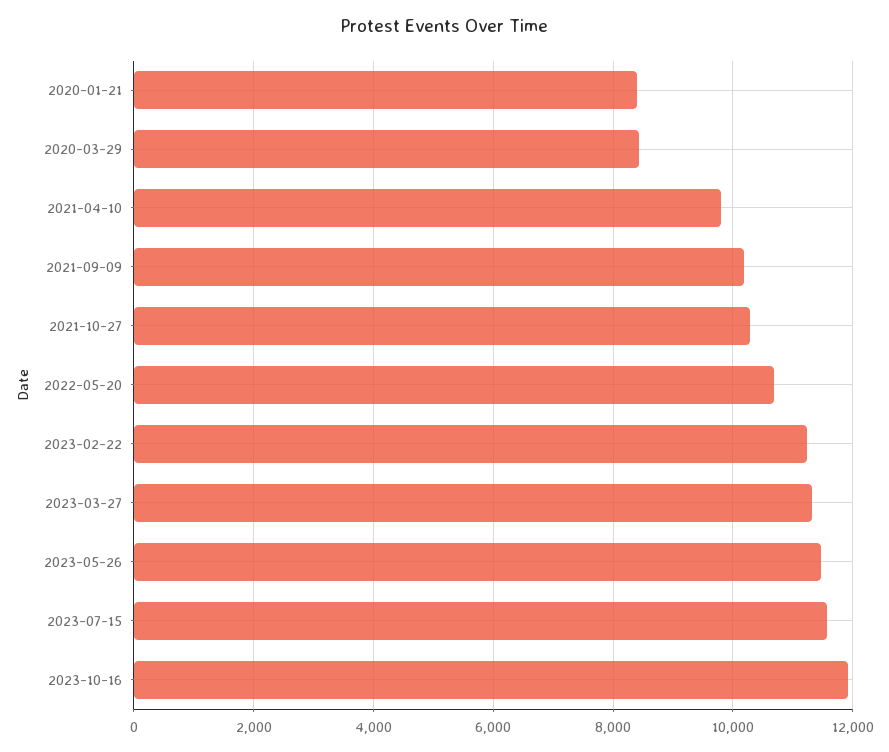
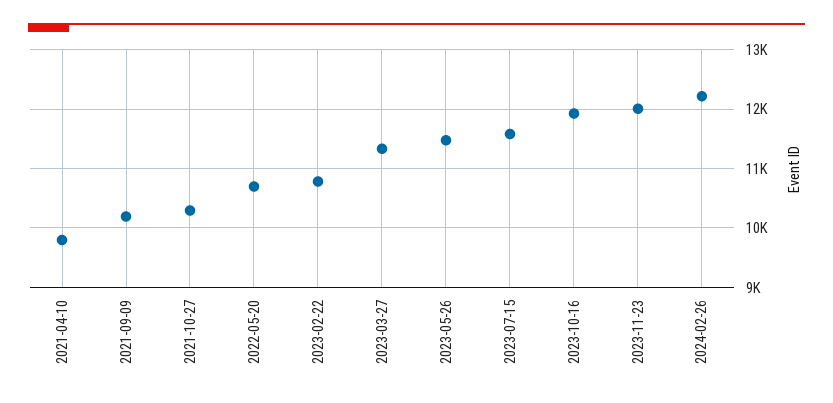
2020-01-21: 8400 -> none
2020-03-29: 8400 -> none
2023-02-22: 11200 -> 10800
2023-11-23: none -> 12000
2024-02-26: none -> 12200

